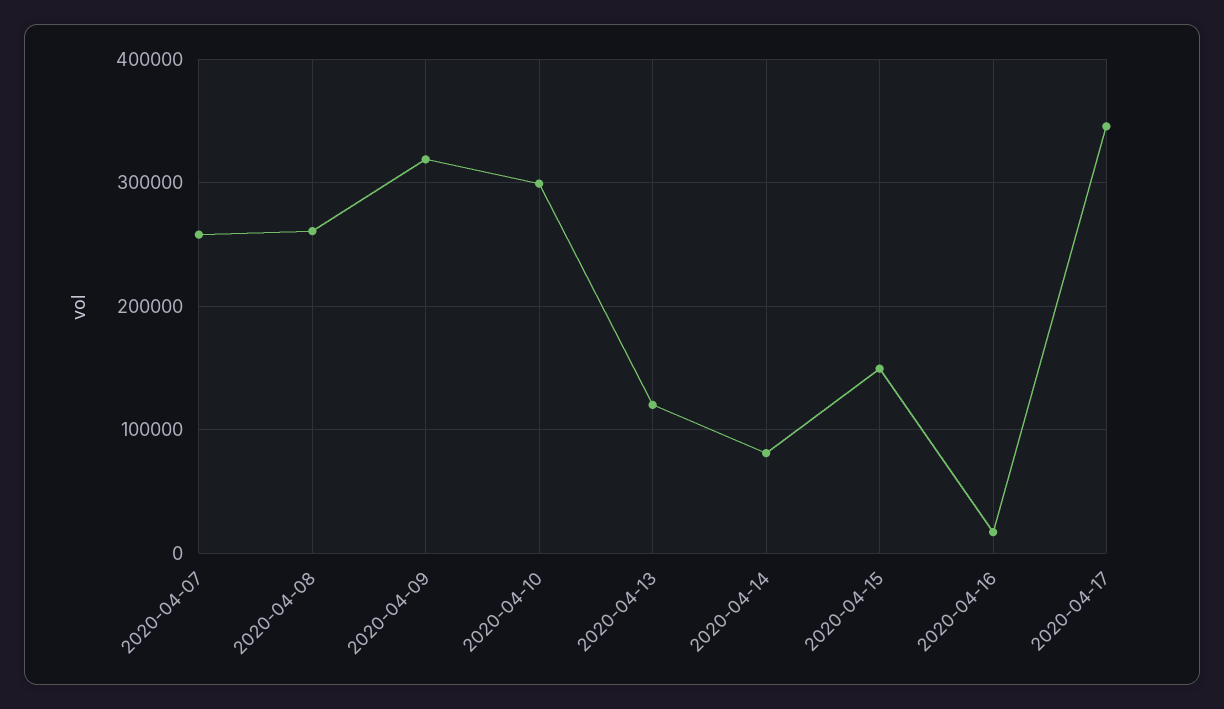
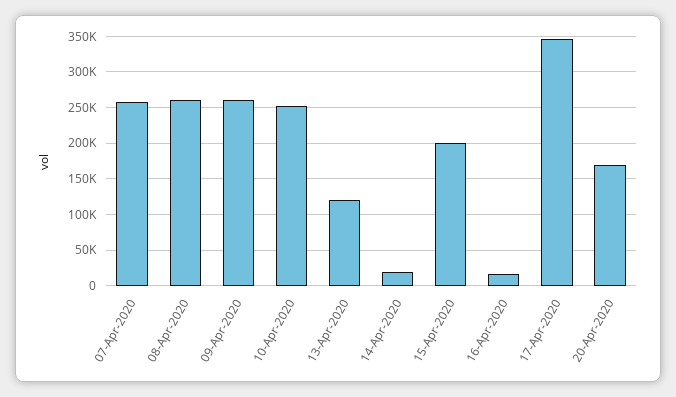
2020-04-09: 320000 -> 260000
2020-04-10: 300000 -> 250000
2020-04-14: 80000 -> 20000
2020-04-15: 150000 -> 200000
20-Apr-2020: none -> 170000

